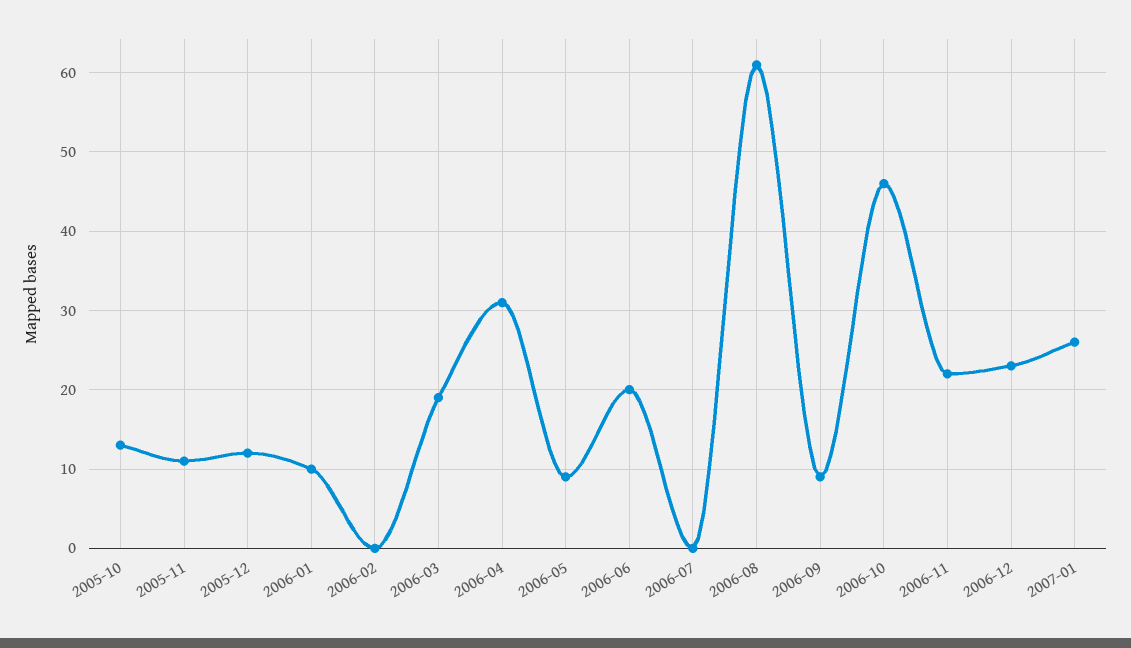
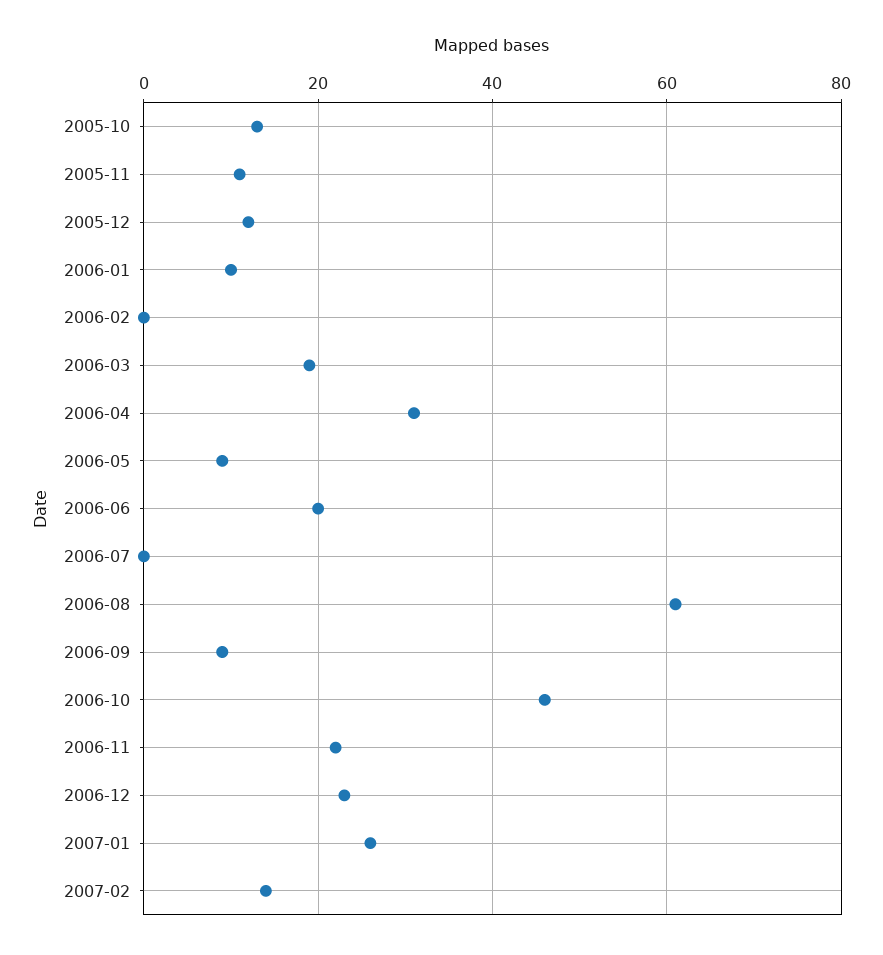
2007-02: none -> 15

